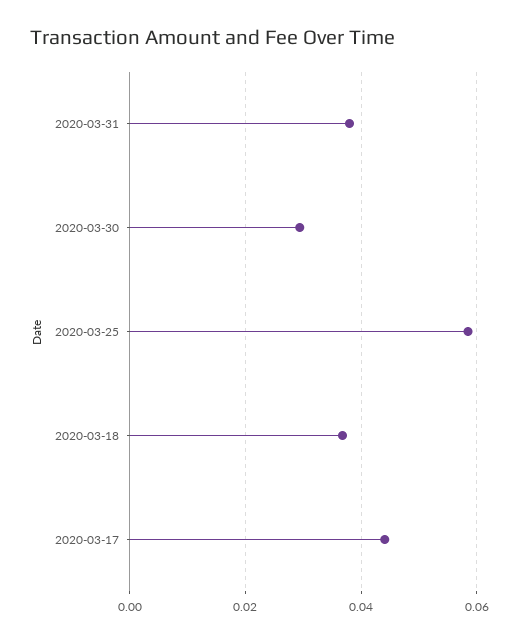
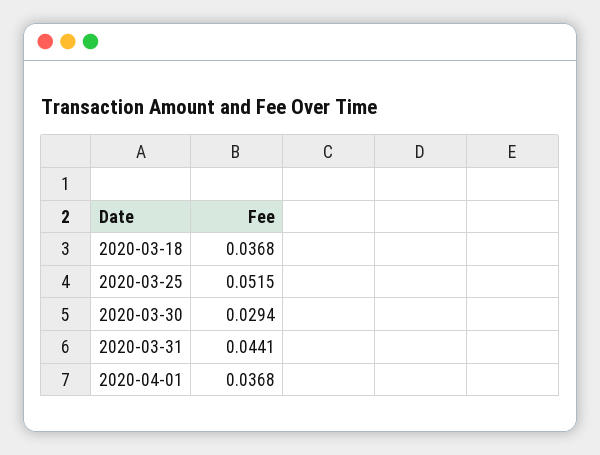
2020-03-31: 0.038 -> 0.0441
2020-03-25: 0.058 -> 0.0515
2020-03-17: 0.044 -> none
2020-04-01: none -> 0.0368

